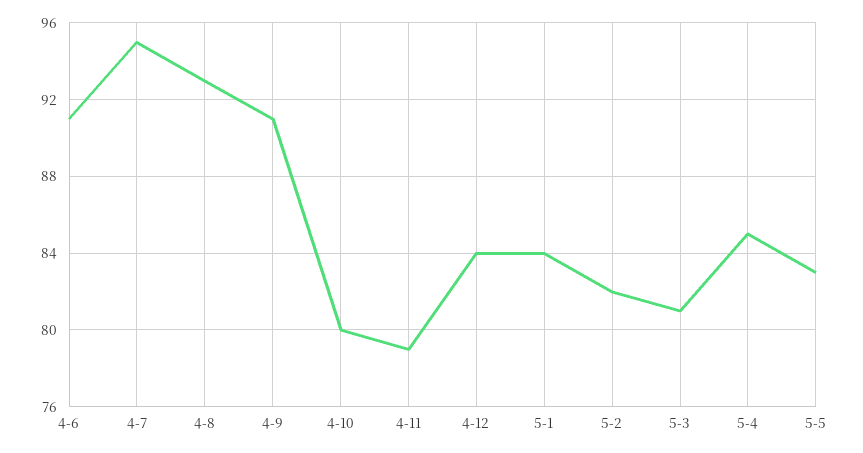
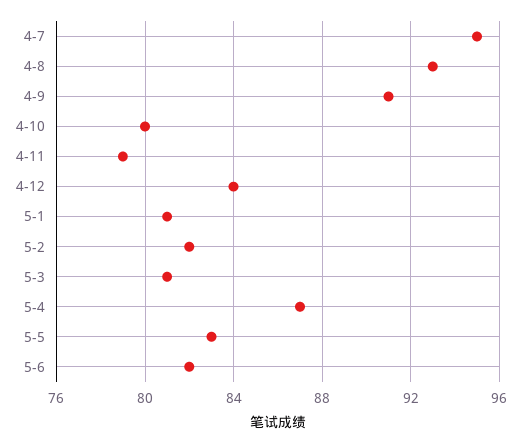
4-6: 91 -> none
5-1: 84 -> 81
5-4: 85 -> 87
5-6: none -> 82

